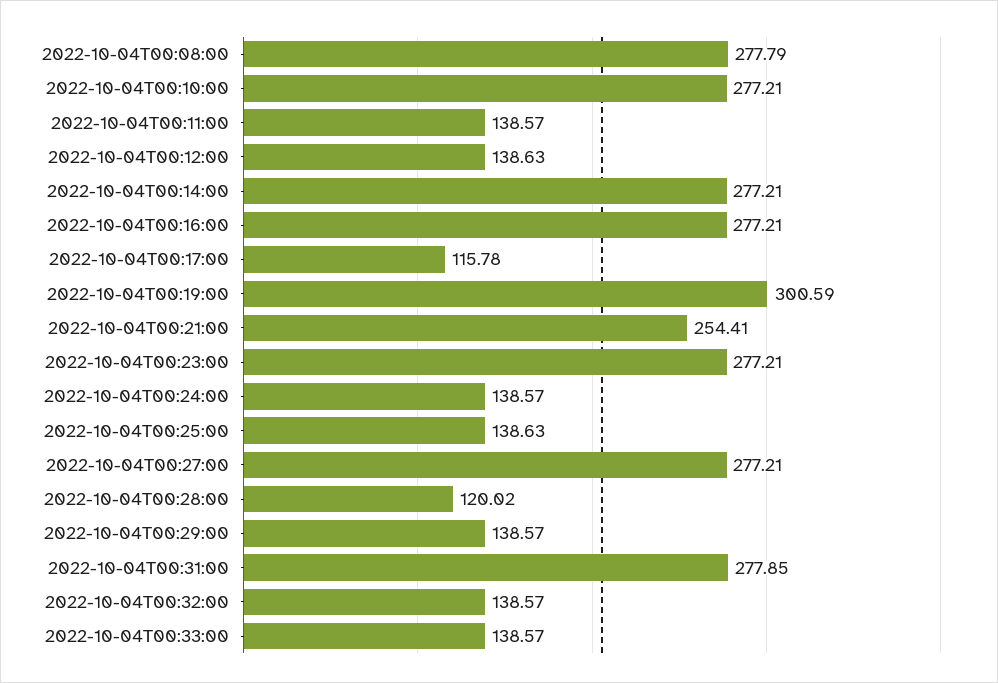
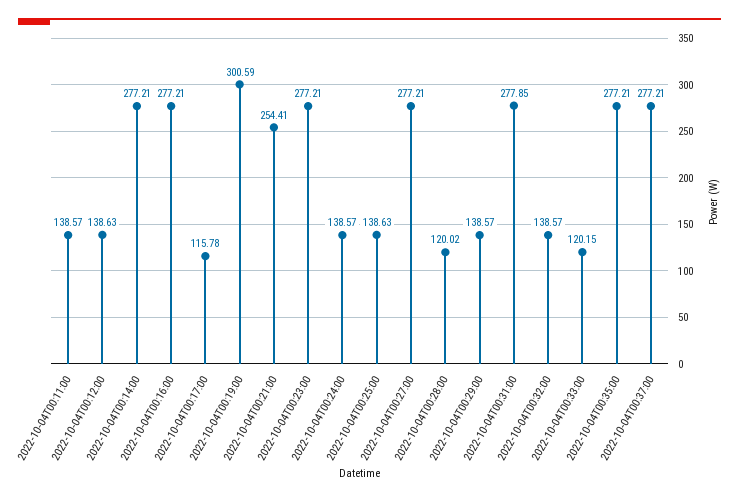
2022-10-04T00:08:00: 277.79 -> none
2022-10-04T00:10:00: 277.21 -> none
2022-10-04T00:33:00: 138.57 -> 120.15
2022-10-04T00:35:00: none -> 277.21
2022-10-04T00:37:00: none -> 277.21

